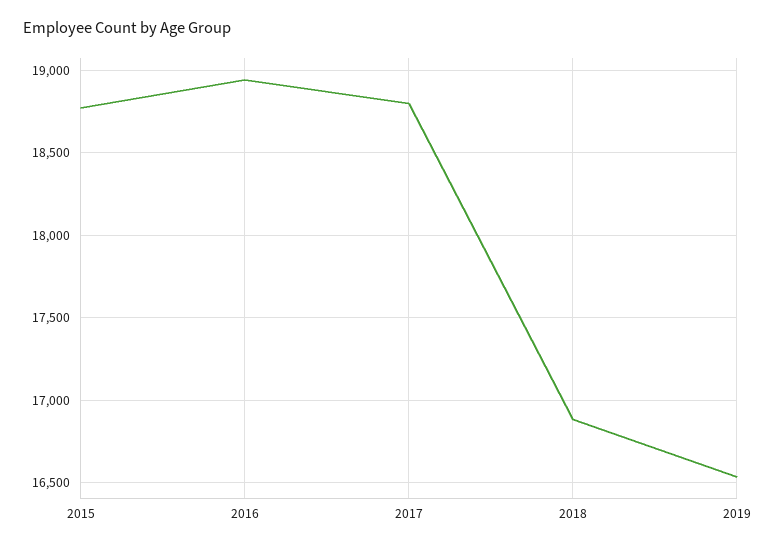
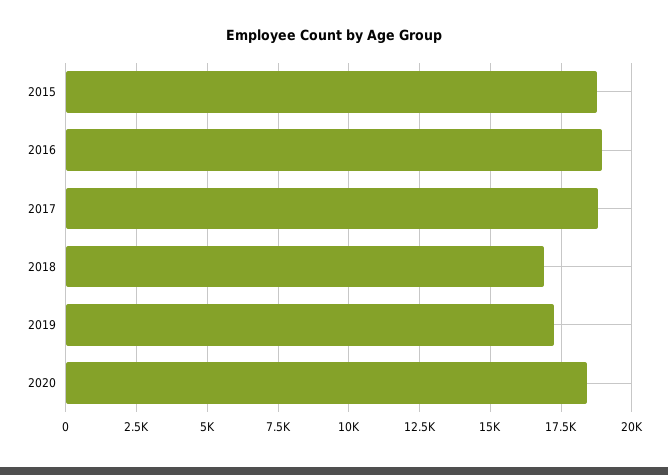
2019: 16550 -> 17250
2020: none -> 18500

